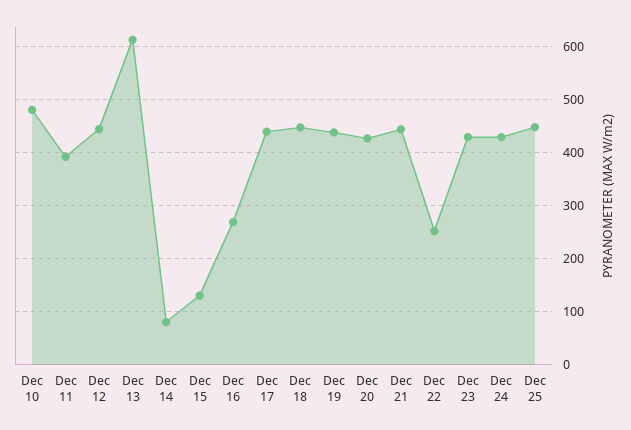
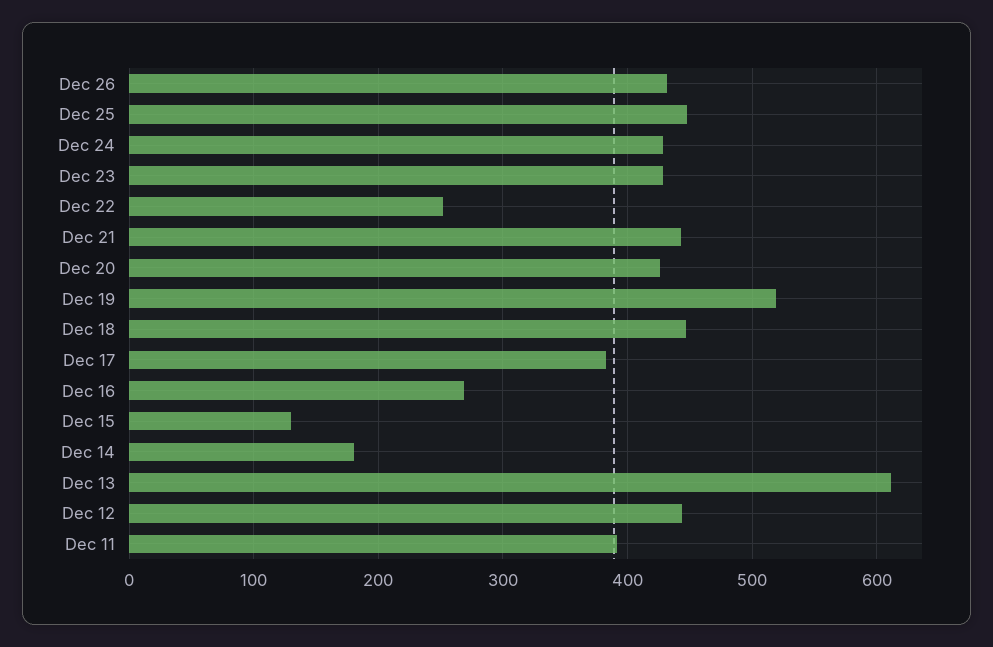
Dec 10: 480 -> none
Dec 14: 80 -> 180
Dec 17: 440 -> 380
Dec 19: 440 -> 520
Dec 26: none -> 430

